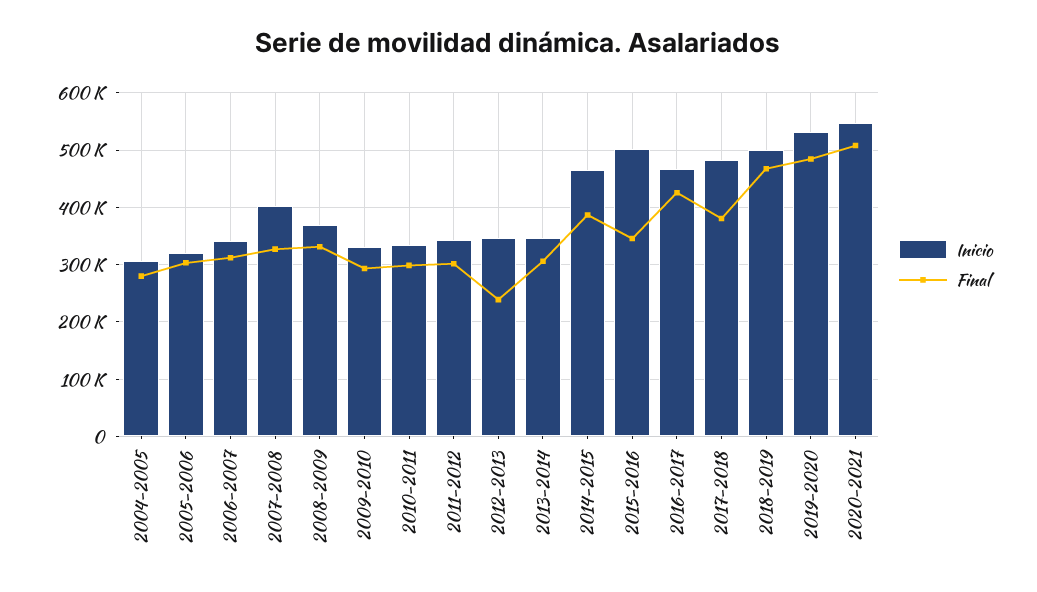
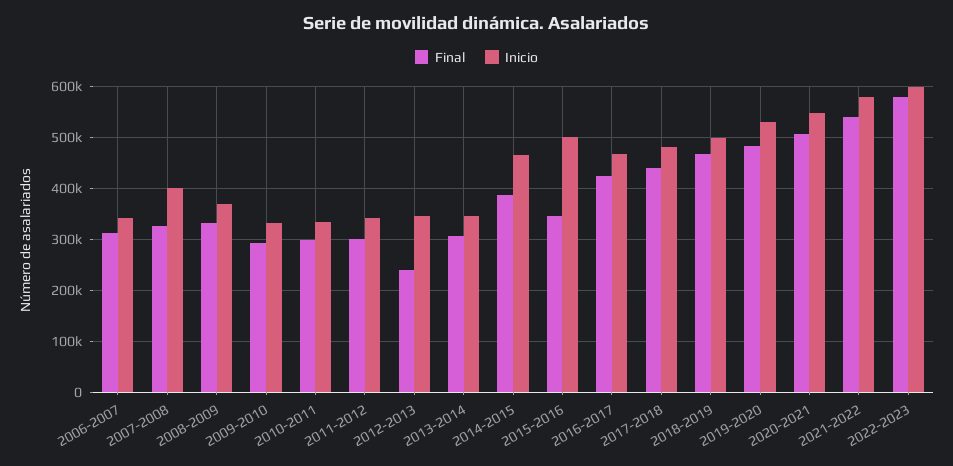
Inicio, 2004-2005: 300000 -> none
Final, 2004-2005: 280000 -> none
Inicio, 2005-2006: 320000 -> none
Final, 2005-2006: 300000 -> none
Final, 2017-2018: 380000 -> 440000
Final, 2021-2022: none -> 540000
Inicio, 2021-2022: none -> 580000
Final, 2022-2023: none -> 580000
Inicio, 2022-2023: none -> 600000

